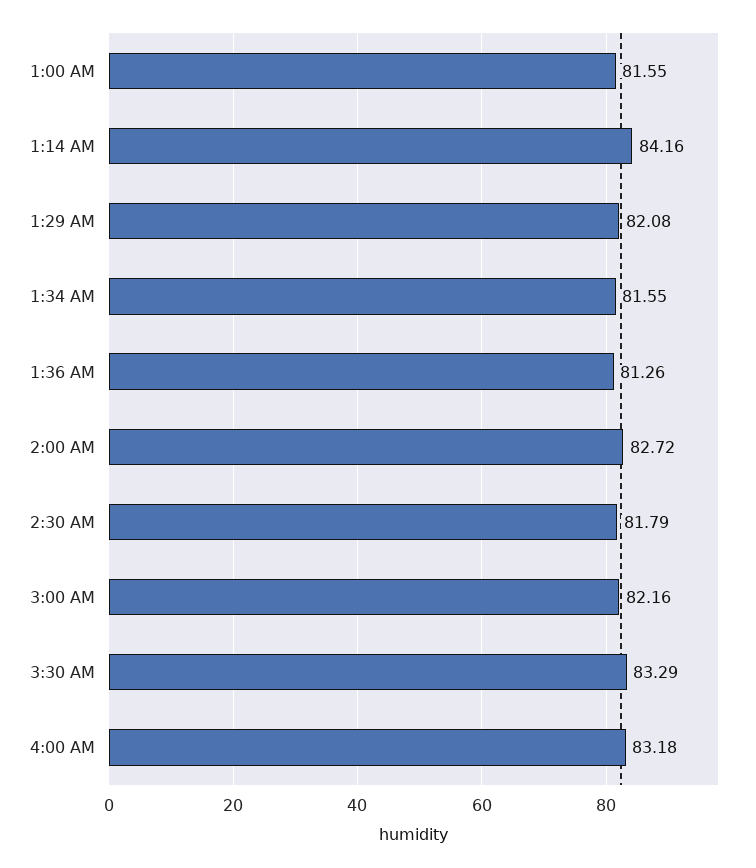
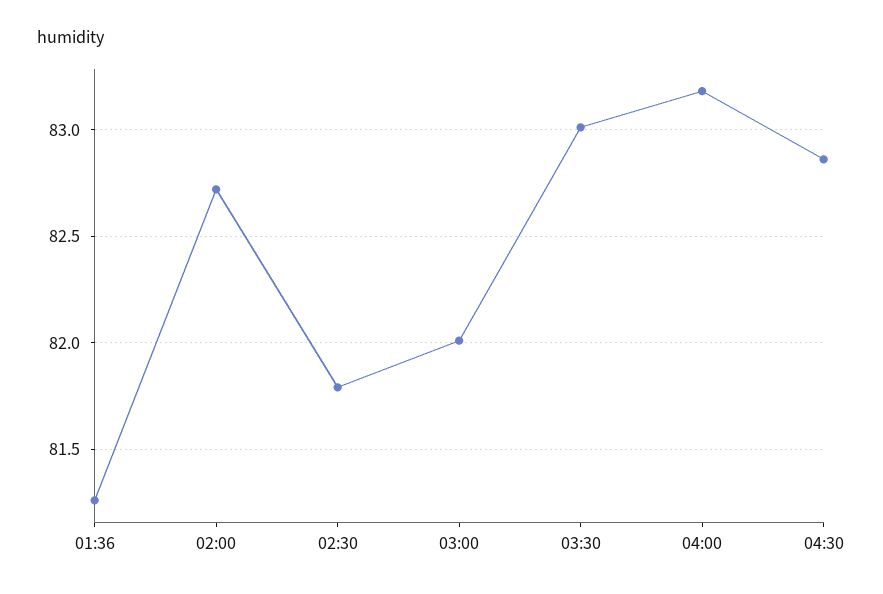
1:00 AM: 81.55 -> none
1:14 AM: 84.16 -> none
1:29 AM: 82.08 -> none
1:34 AM: 81.55 -> none
3:00 AM: 82.16 -> 82
3:30 AM: 83.29 -> 83
04:30: none -> 82.85

